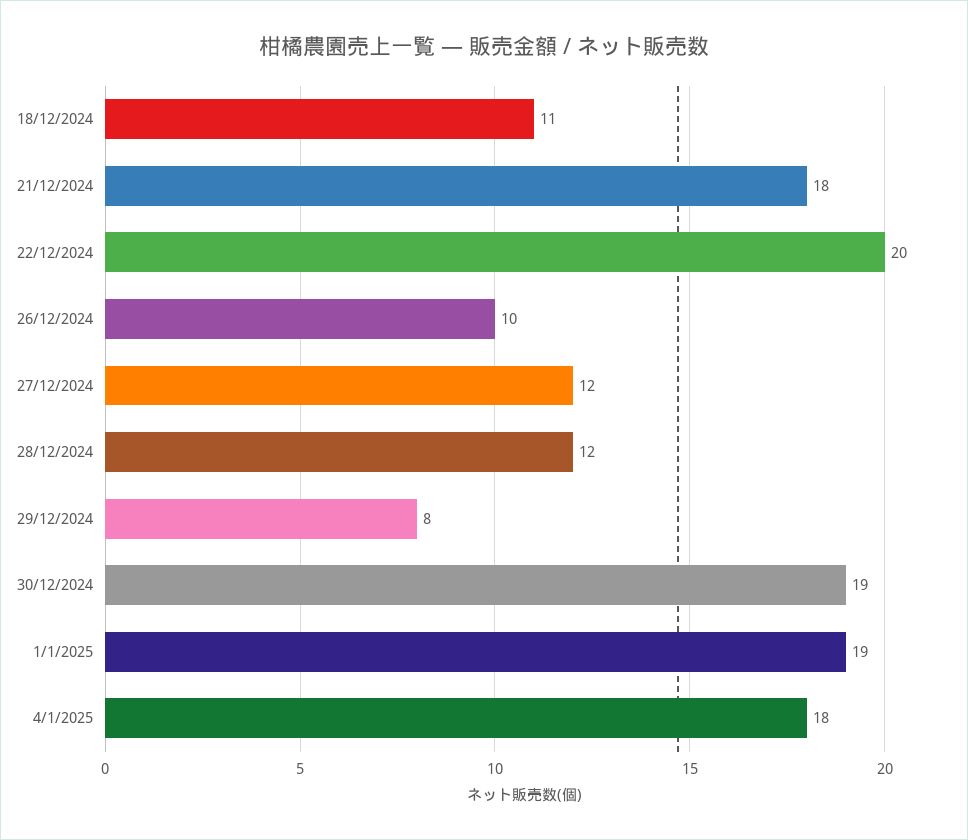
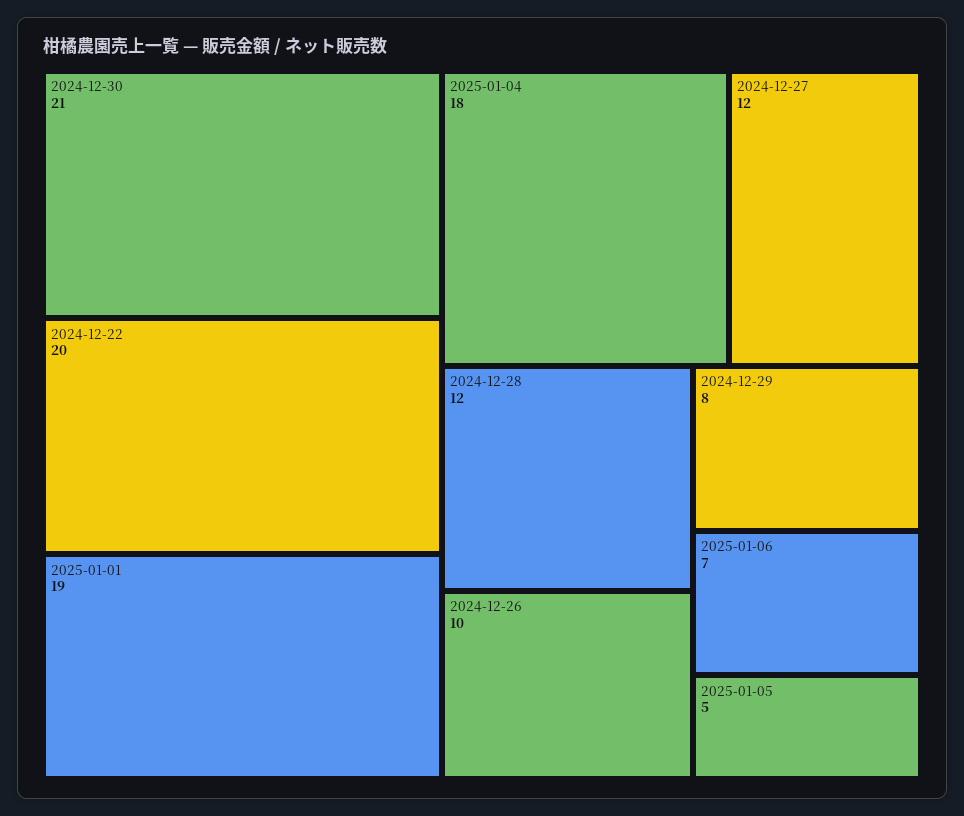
18/12/2024: 11 -> none
21/12/2024: 18 -> none
30/12/2024: 19 -> 21
2025-01-06: none -> 7
2025-01-05: none -> 5

